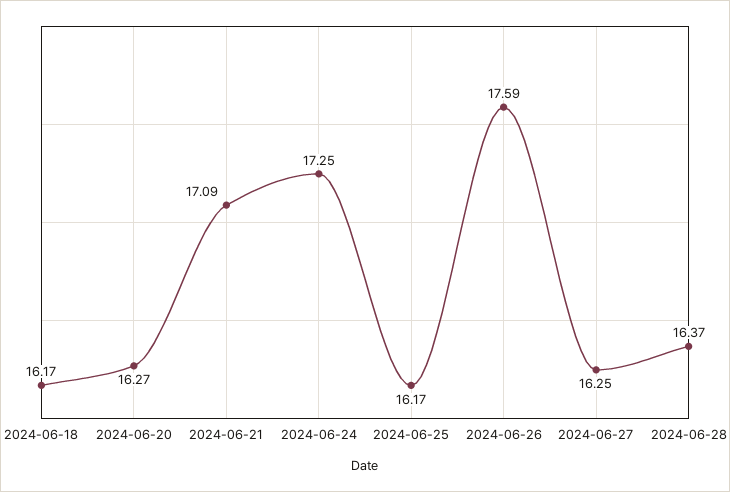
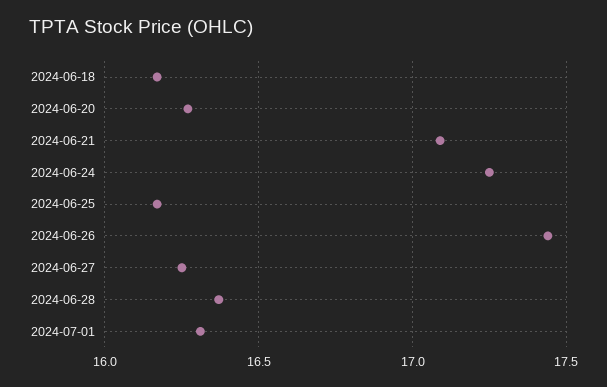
2024-06-26: 17.59 -> 17.45
2024-07-01: none -> 16.3

